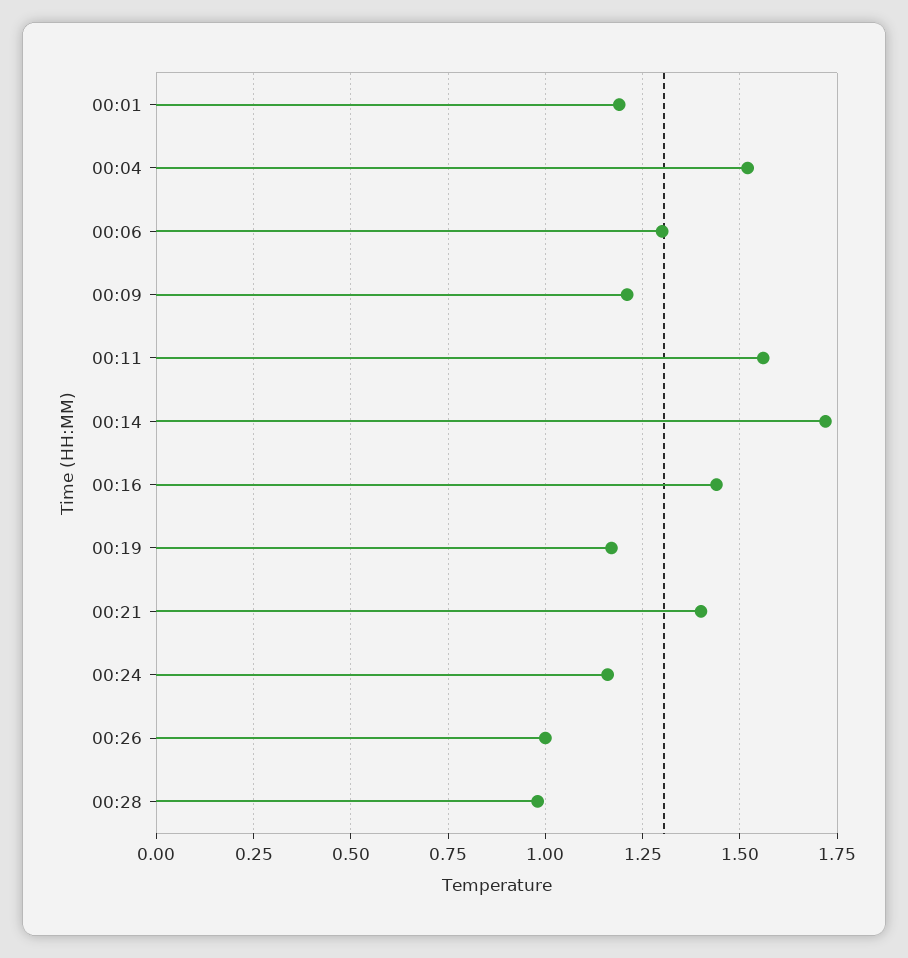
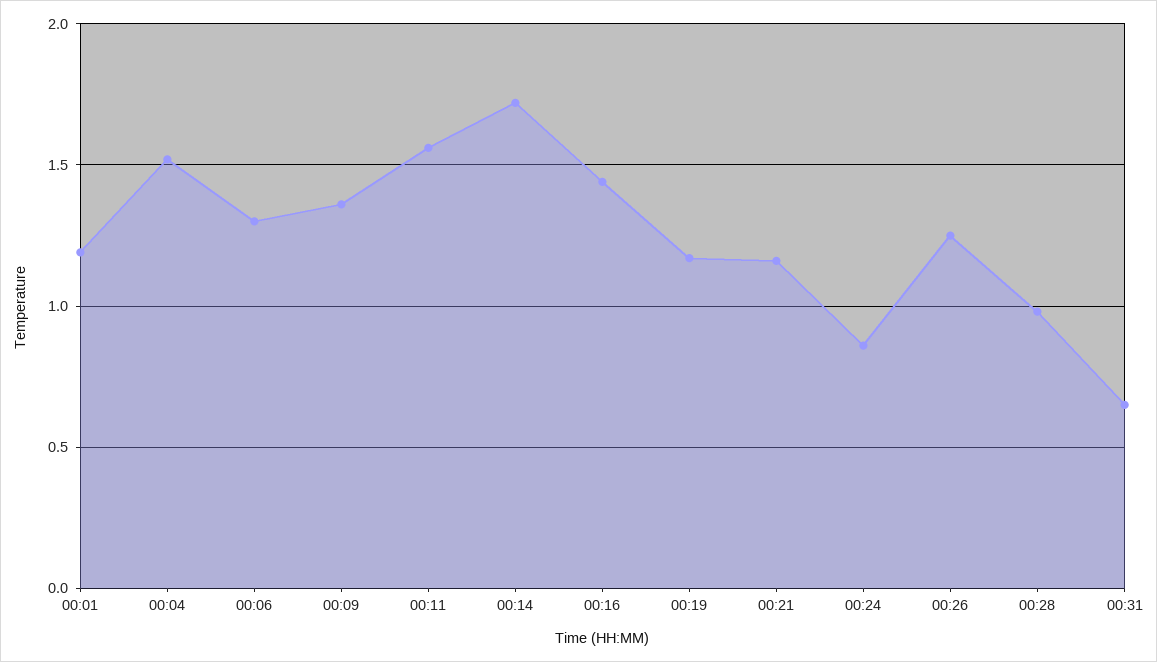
00:09: 1.2 -> 1.35
00:21: 1.4 -> 1.15
00:24: 1.15 -> 0.85
00:26: 1 -> 1.25
00:31: none -> 0.65

